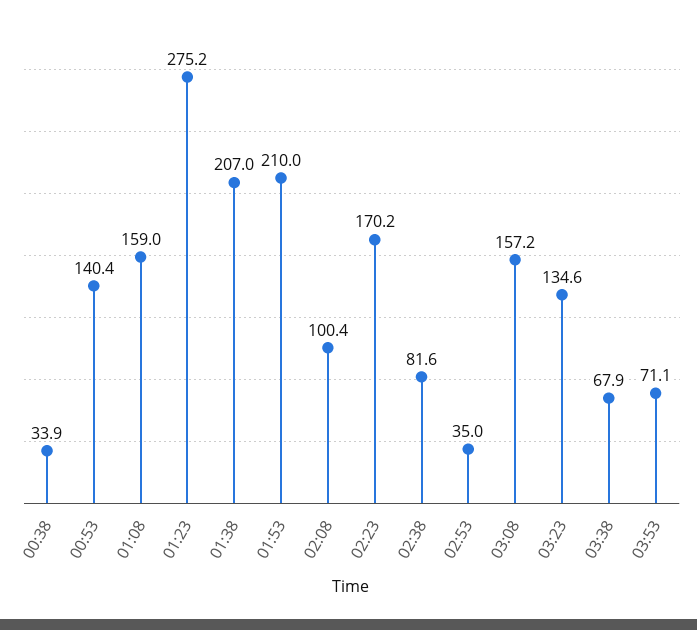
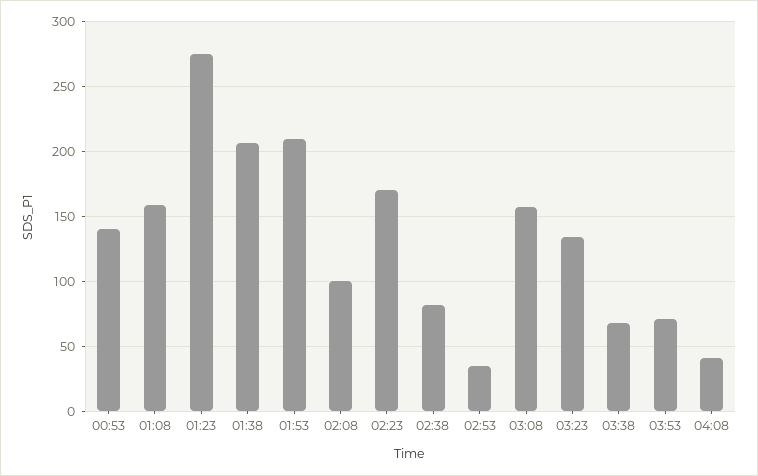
00:38: 33.9 -> none
04:08: none -> 40

